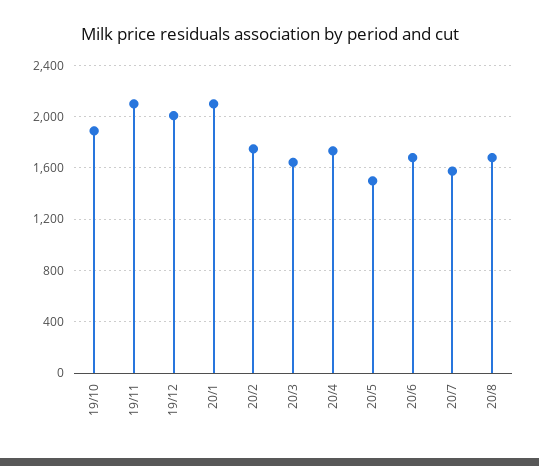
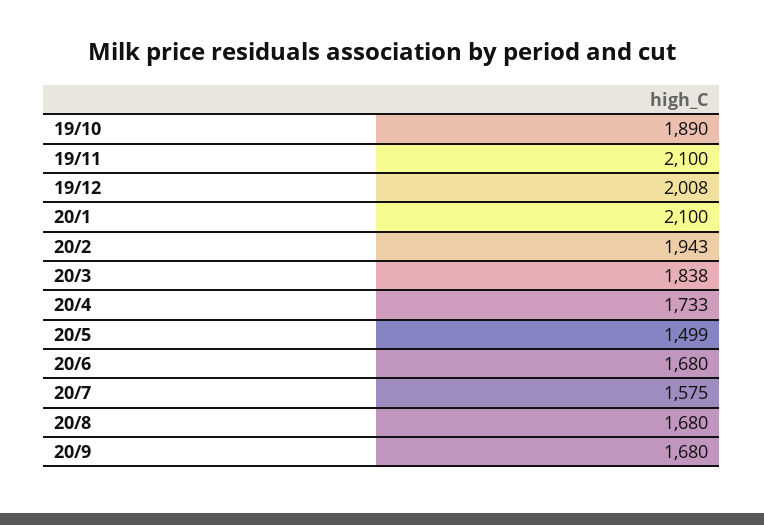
20/2: 1750 -> 1943
20/3: 1650 -> 1838
20/9: none -> 1680

